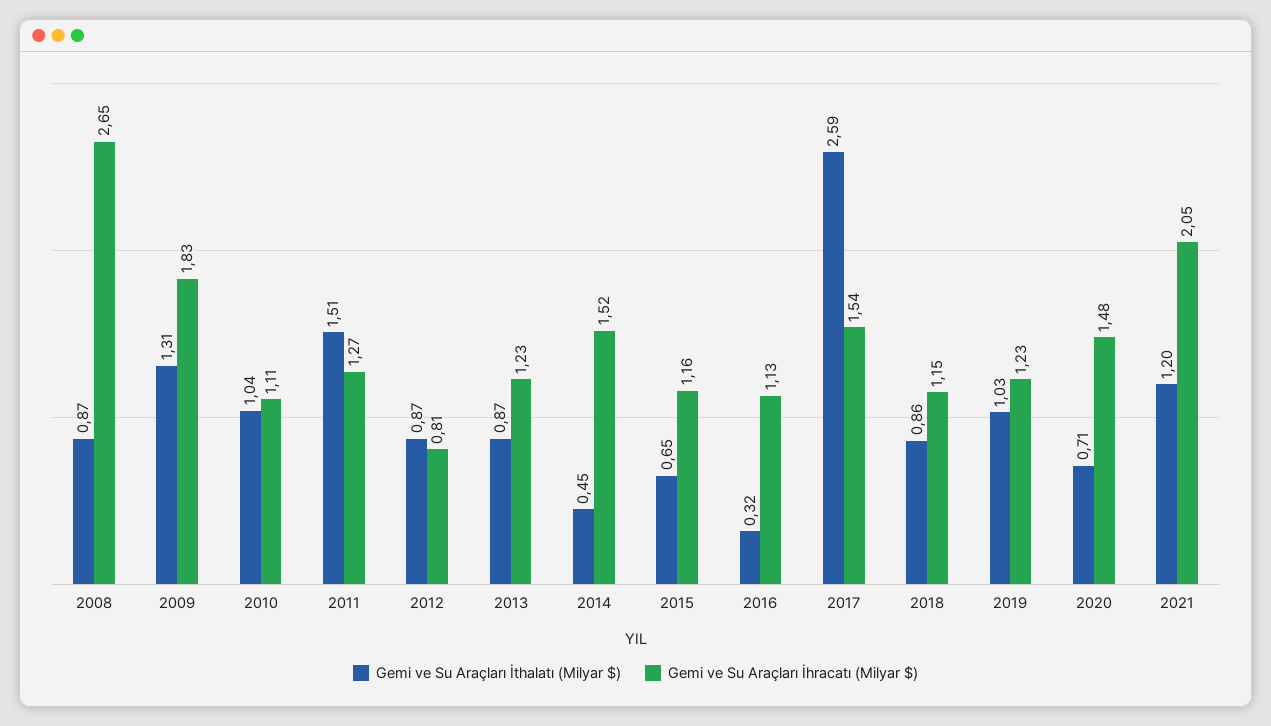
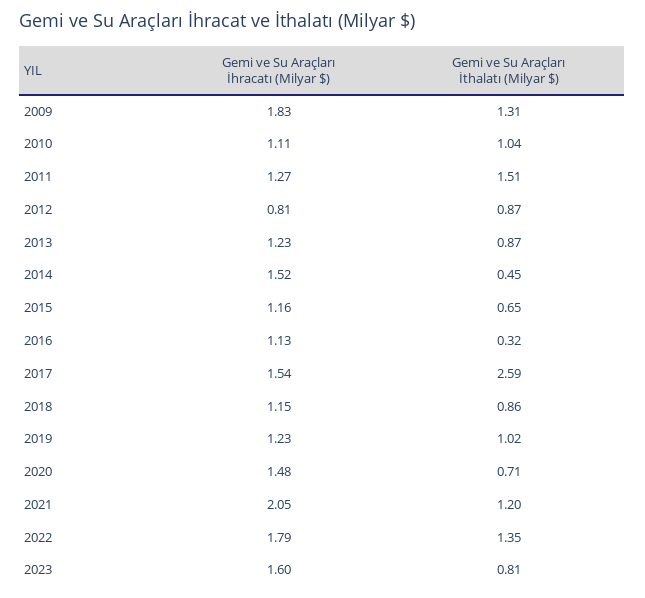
Gemi ve Su Araçları İthalatı (Milyar $), 2008: 0.87 -> none
Gemi ve Su Araçları İhracatı (Milyar $), 2008: 2.65 -> none
Gemi ve Su Araçları İthalatı (Milyar $), 2019: 1.03 -> 1.02
Gemi ve Su Araçları İhracatı (Milyar $), 2022: none -> 1.79
Gemi ve Su Araçları İthalatı (Milyar $), 2022: none -> 1.35
Gemi ve Su Araçları İhracatı (Milyar $), 2023: none -> 1.6
Gemi ve Su Araçları İthalatı (Milyar $), 2023: none -> 0.81

